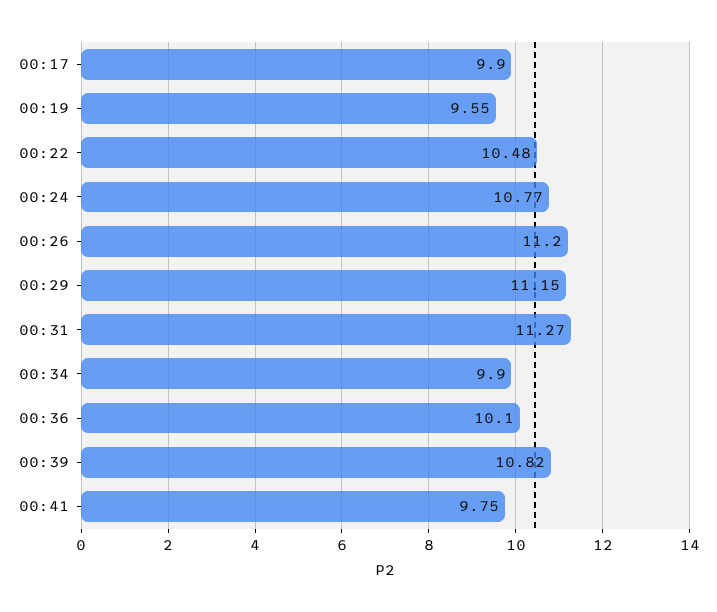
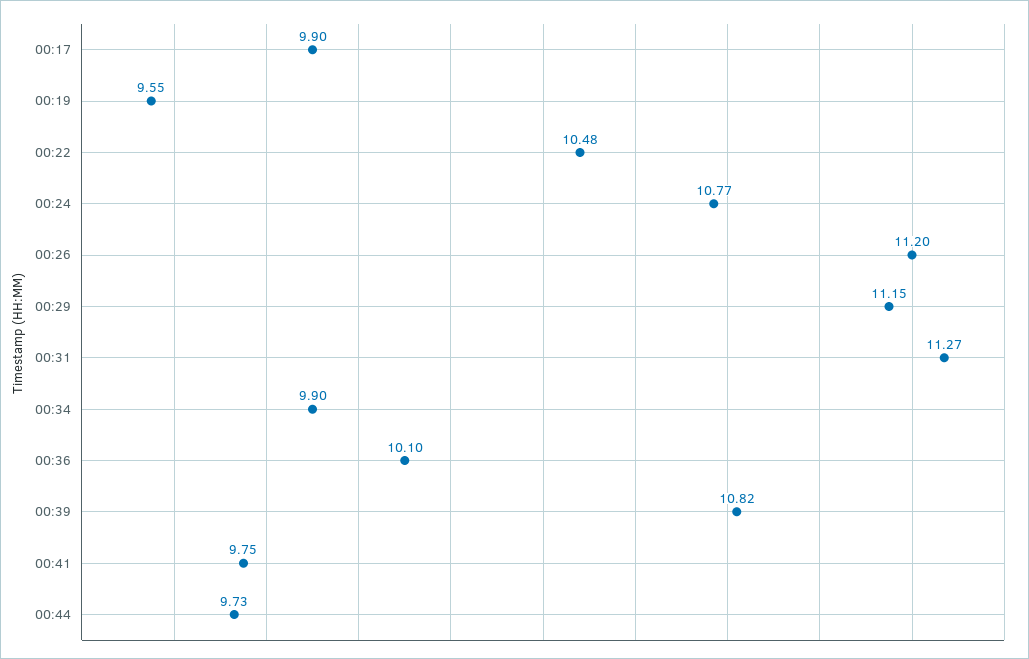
00:44: none -> 9.73

